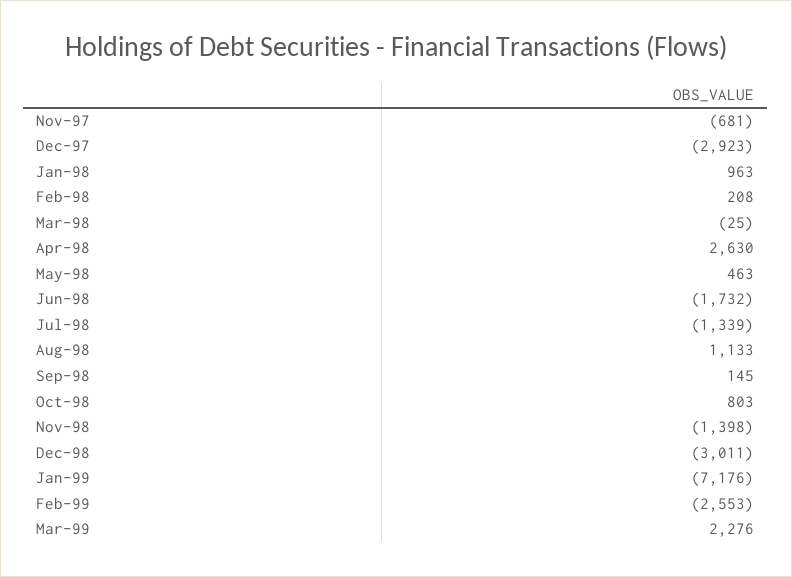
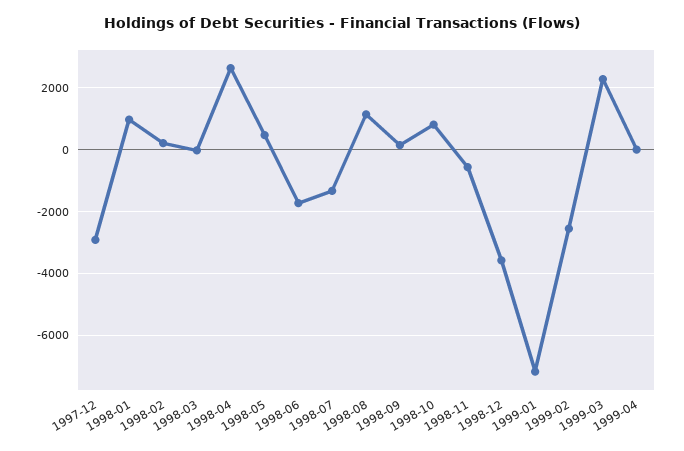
Nov-97: -681 -> none
Nov-98: -1398 -> -600
Dec-98: -3011 -> -3600
1999-04: none -> 0

